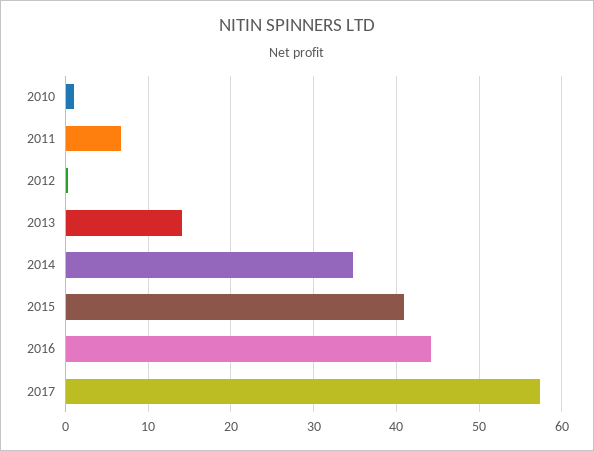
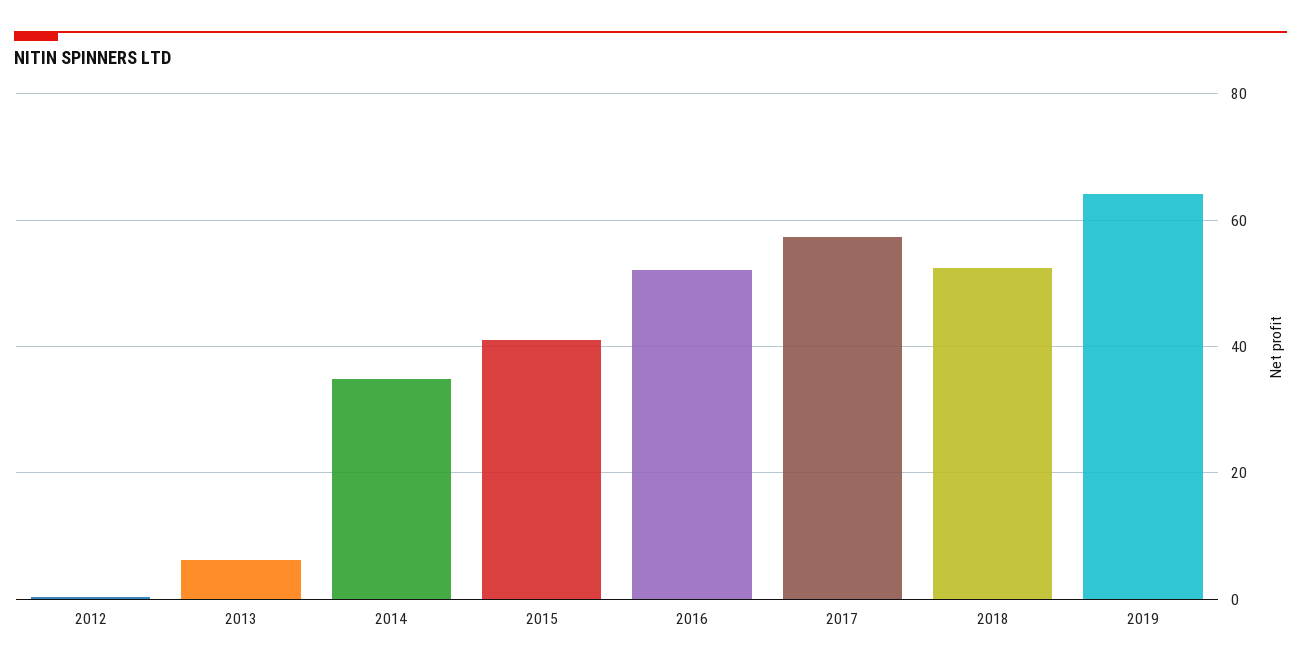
2010: 1 -> none
2011: 7 -> none
2013: 14 -> 6
2016: 44 -> 52
2018: none -> 52
2019: none -> 64

